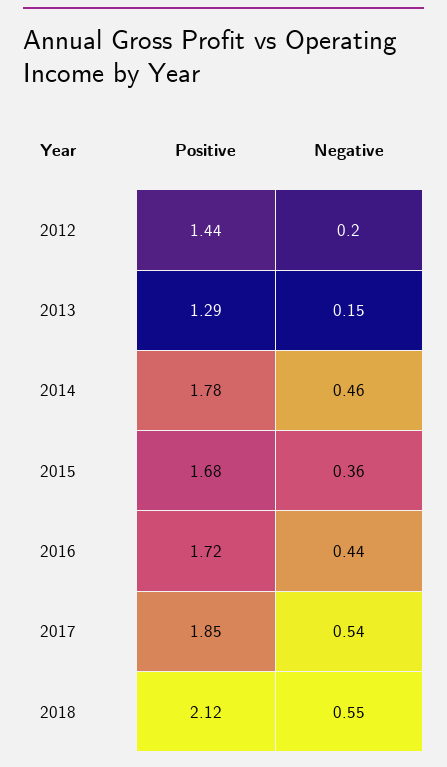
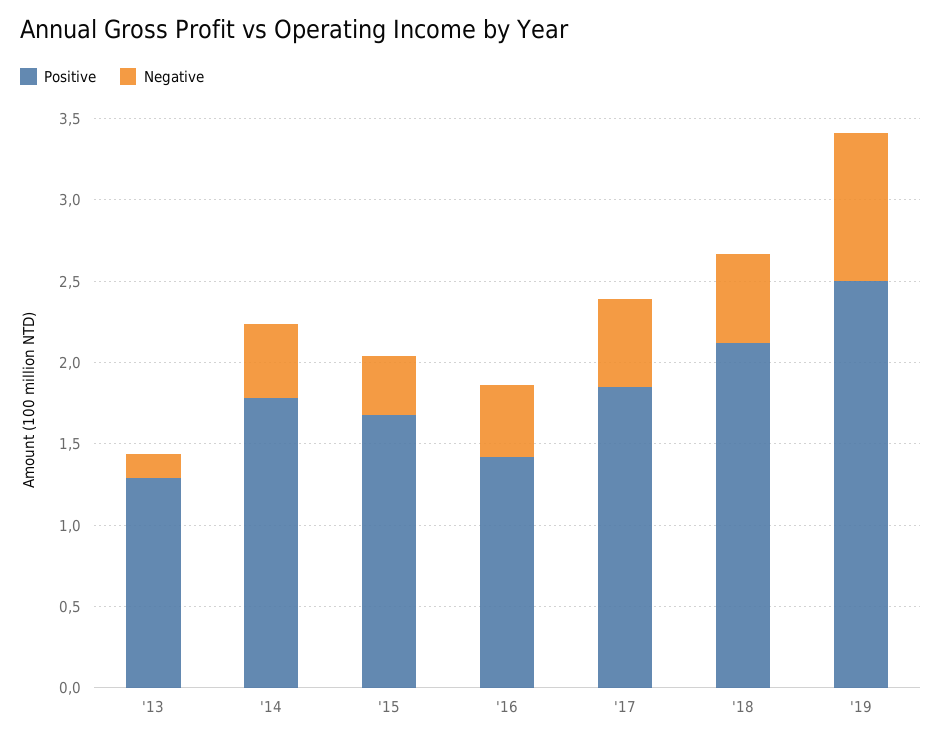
Positive, 2012: 1.44 -> none
Negative, 2012: 0.2 -> none
Positive, 2016: 1.72 -> 1.4
Positive, '19: none -> 2.5
Negative, '19: none -> 0.9

